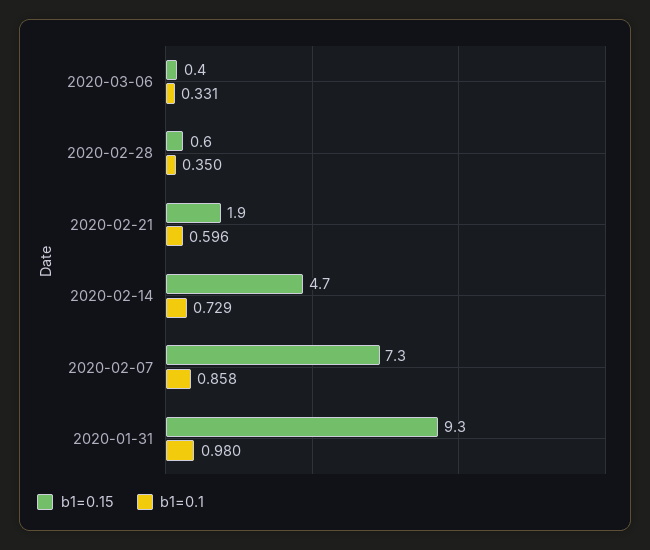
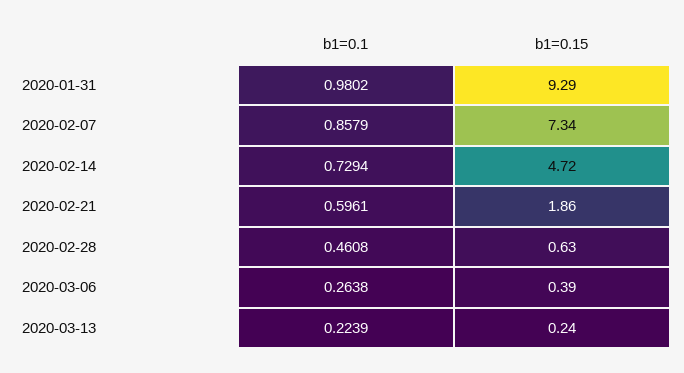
b1=0.1, 2020-03-06: 0.331 -> 0.2638
b1=0.1, 2020-02-28: 0.35 -> 0.4608
b1=0.1, 2020-03-13: none -> 0.2239
b1=0.15, 2020-03-13: none -> 0.24

